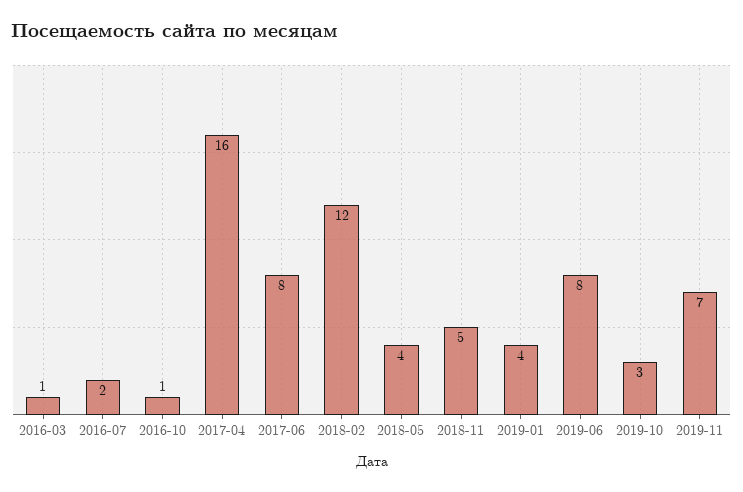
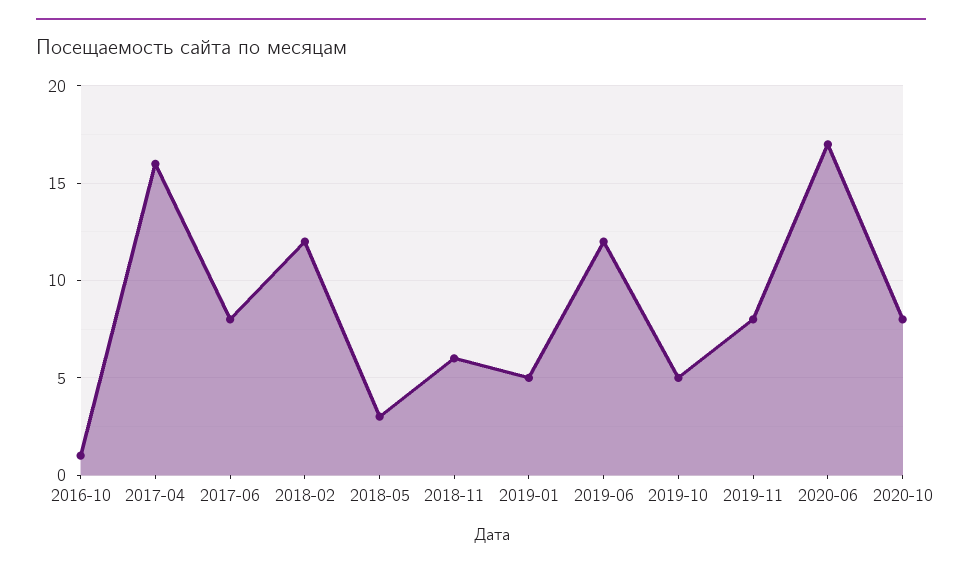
2016-03: 1 -> none
2016-07: 2 -> none
2018-05: 4 -> 3
2018-11: 5 -> 6
2019-01: 4 -> 5
2019-06: 8 -> 12
2019-10: 3 -> 5
2019-11: 7 -> 8
2020-06: none -> 17
2020-10: none -> 8

